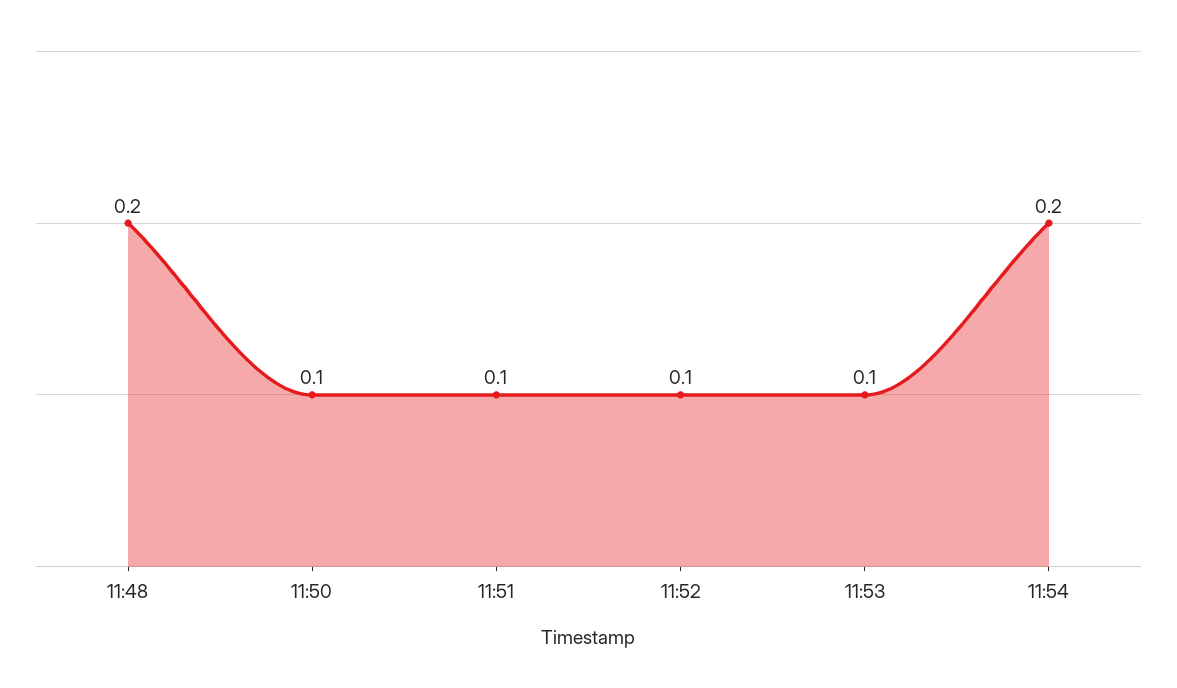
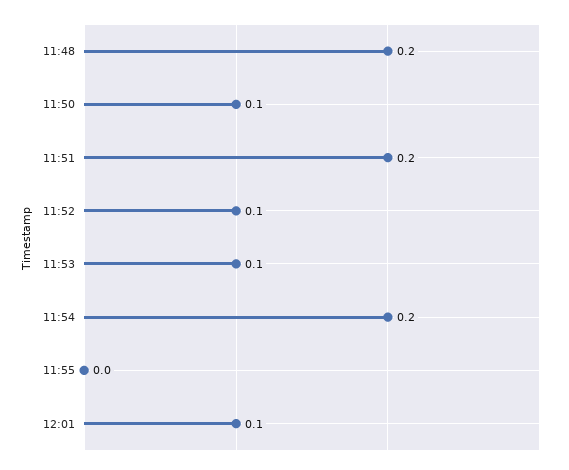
11:51: 0.1 -> 0.2
11:55: none -> 0
12:01: none -> 0.1

